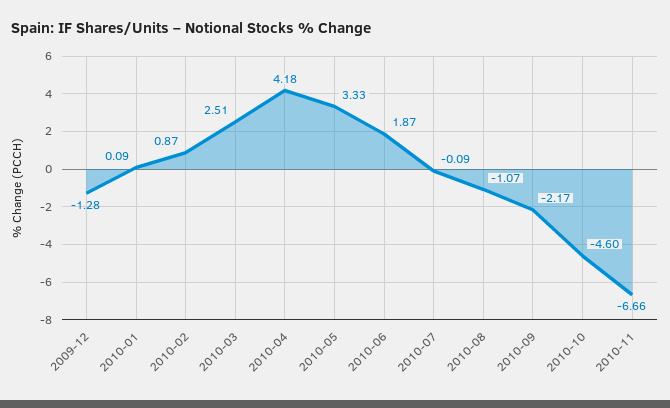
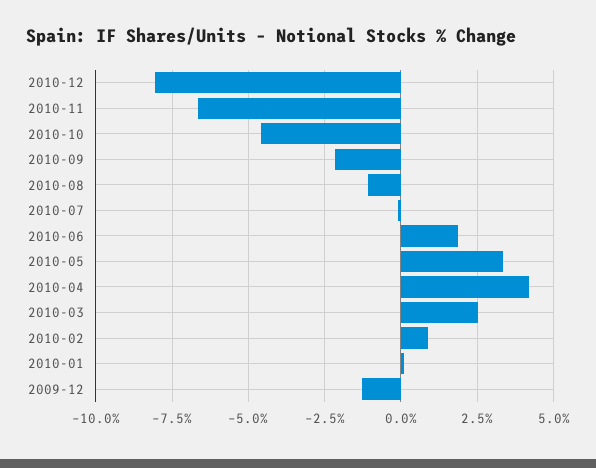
2010-12: none -> -8

